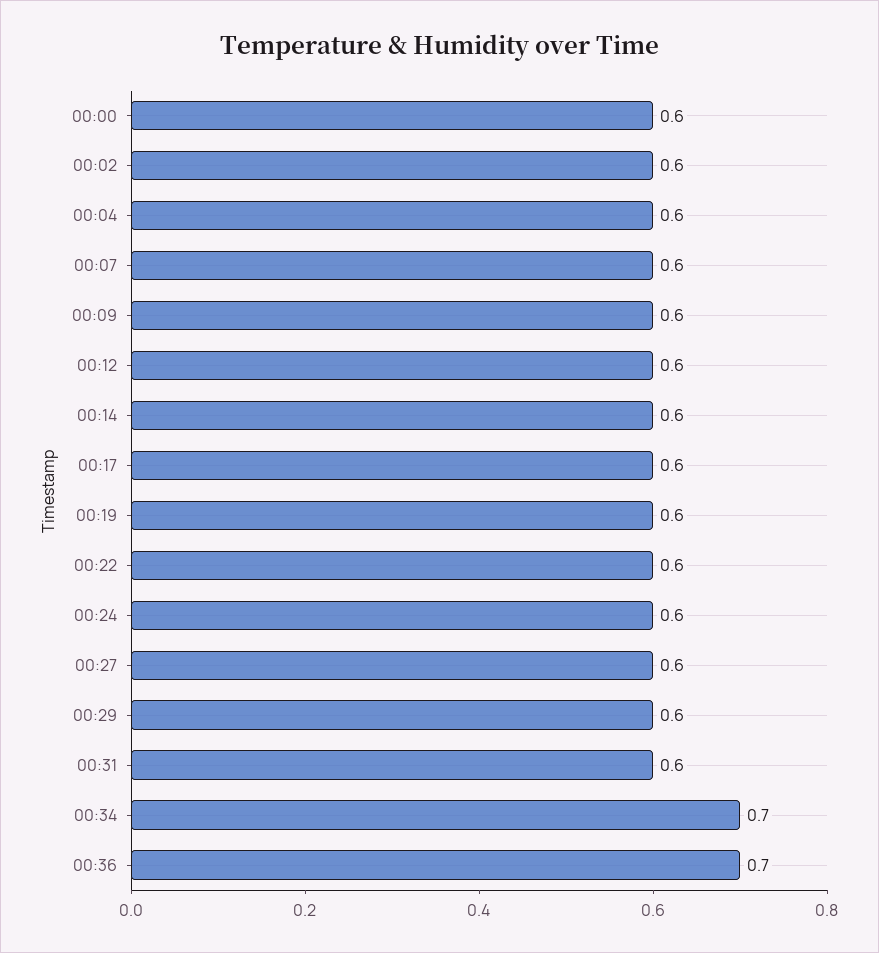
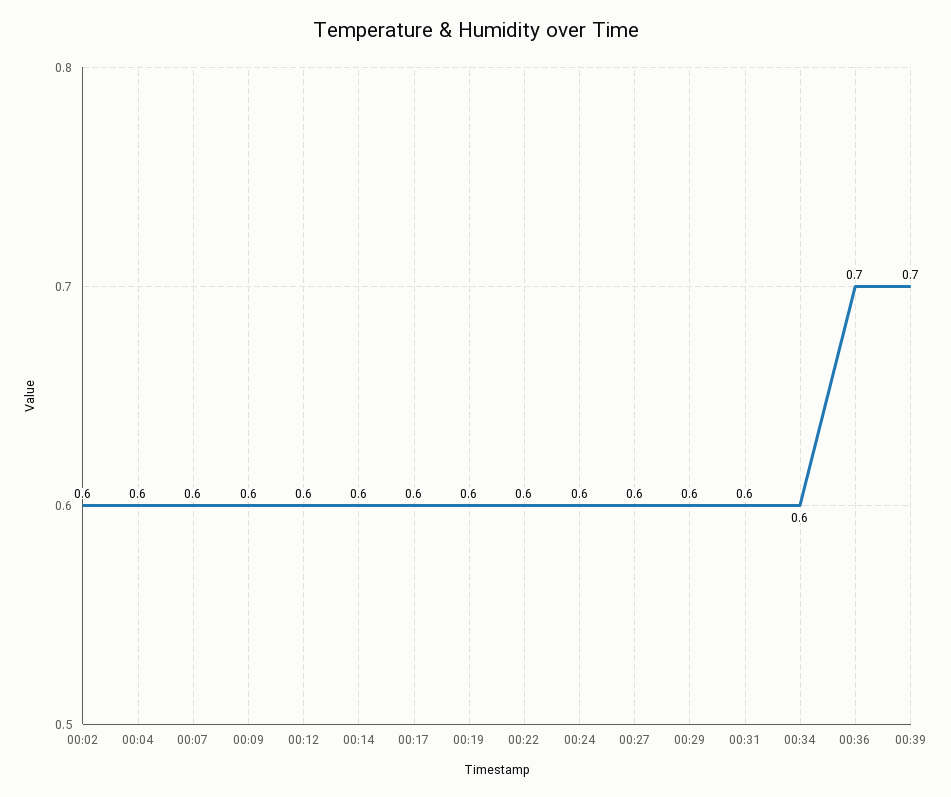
00:00: 0.6 -> none
00:34: 0.7 -> 0.6
00:39: none -> 0.7

